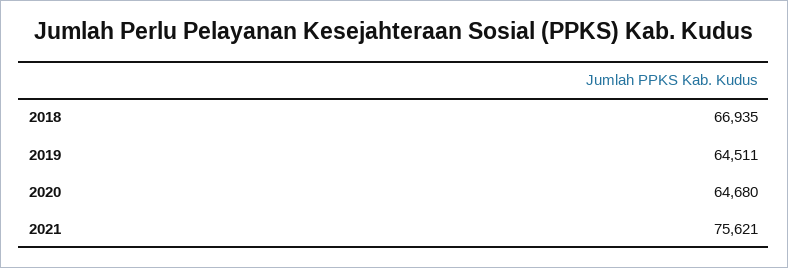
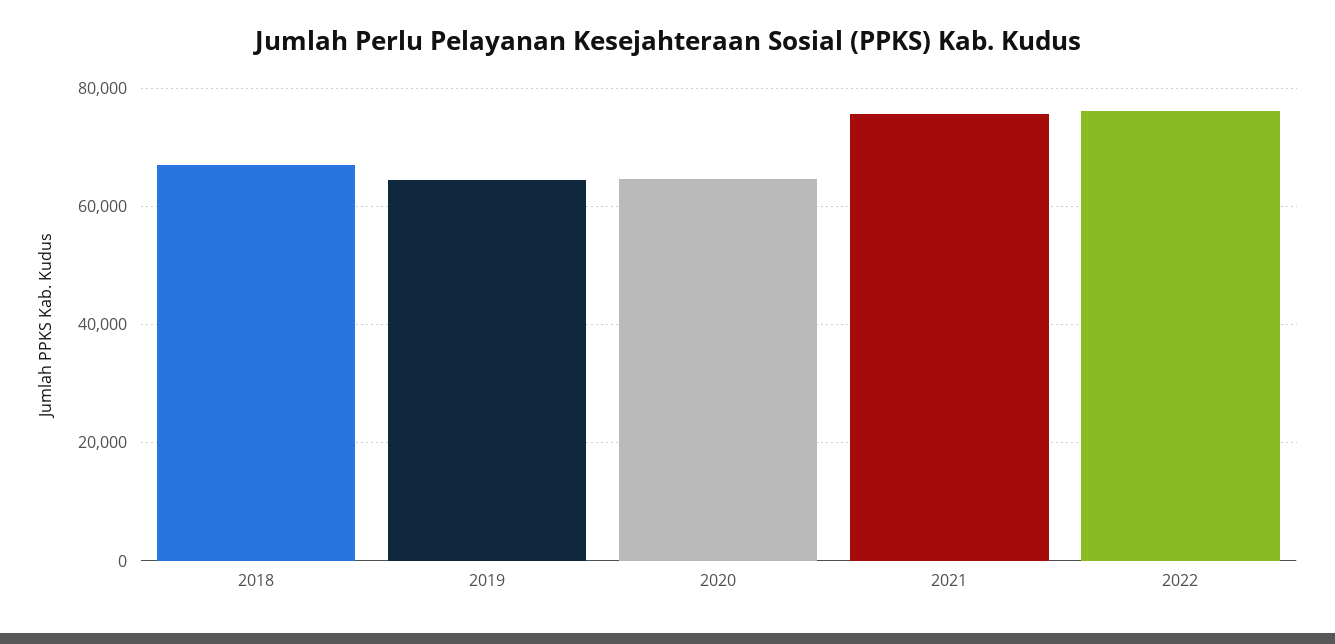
2022: none -> 76000

